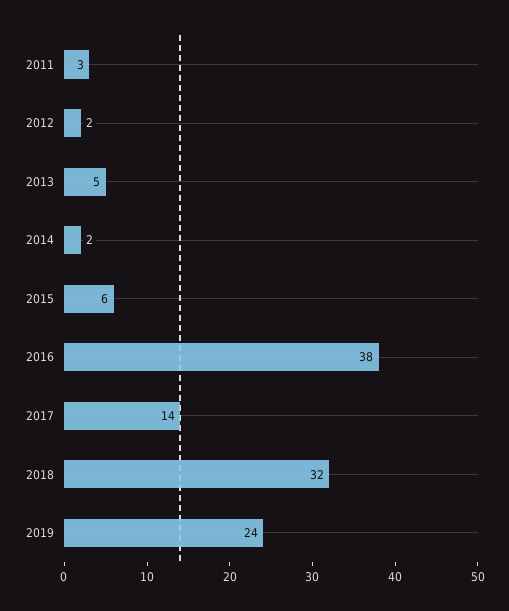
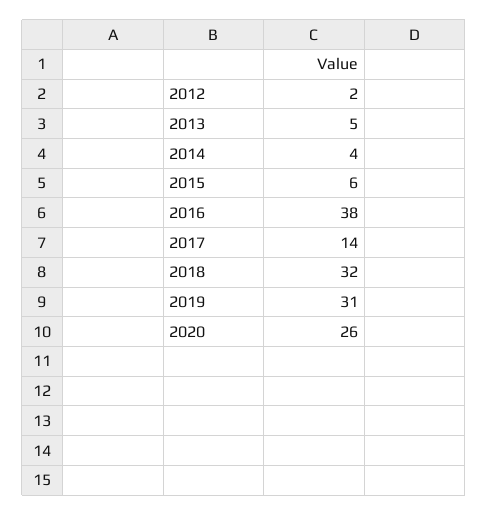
2011: 3 -> none
2014: 2 -> 4
2019: 24 -> 31
2020: none -> 26

